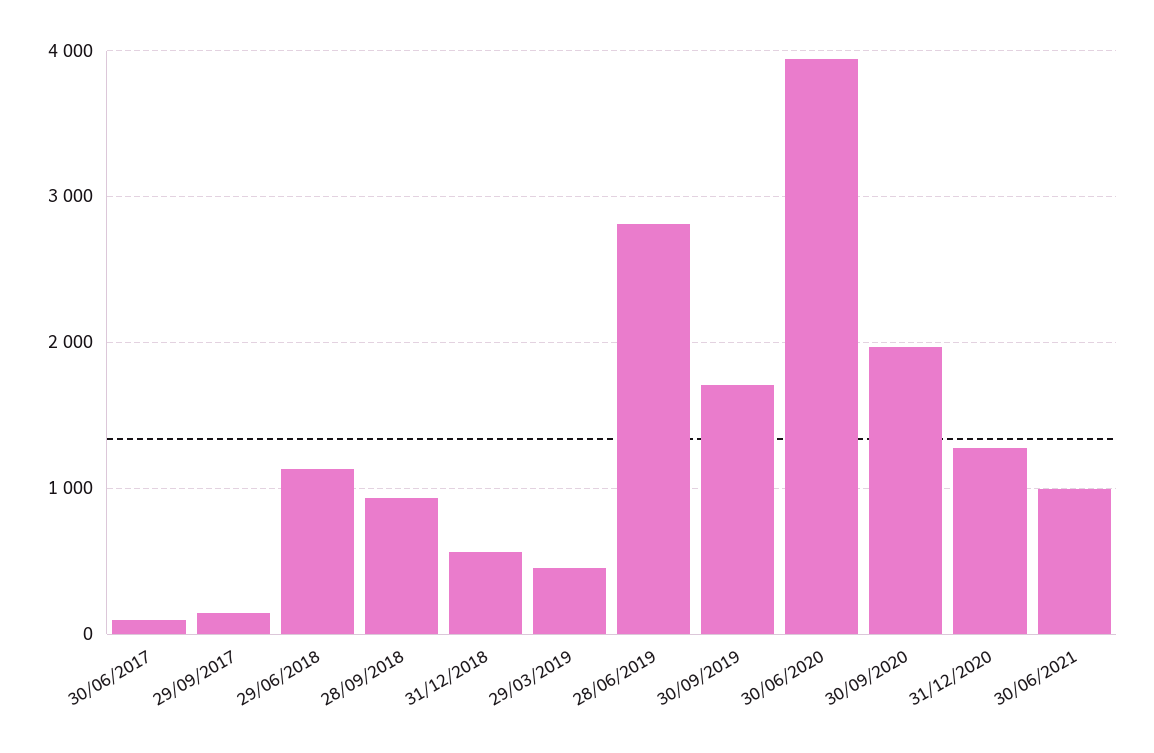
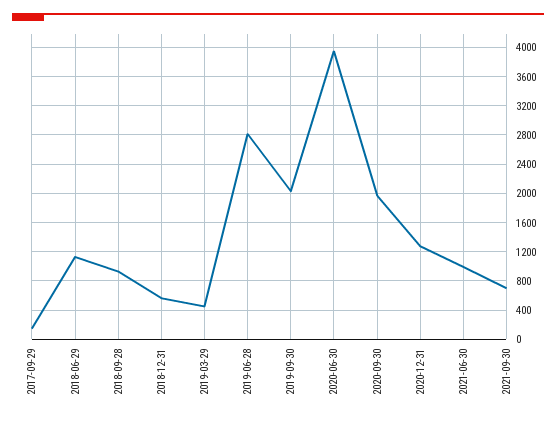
30/06/2017: 100 -> none
30/09/2019: 1700 -> 2000
2021-09-30: none -> 700

